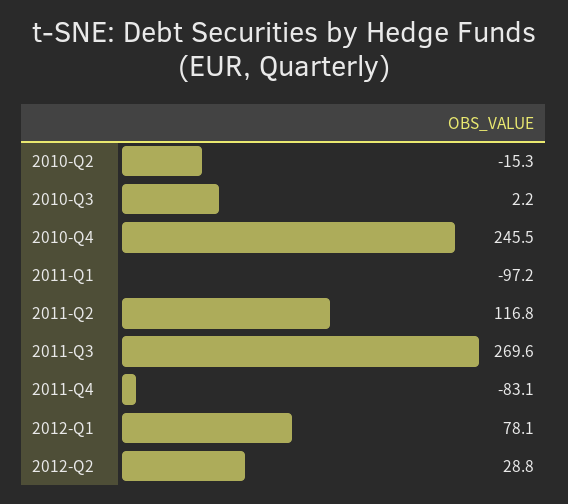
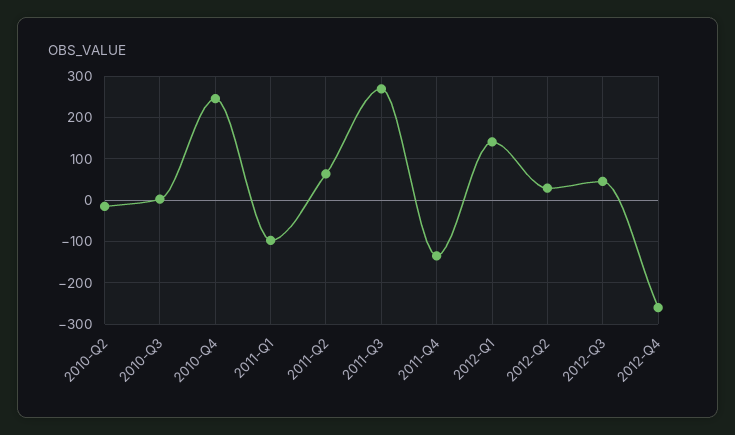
2011-Q2: 116.8 -> 60
2011-Q4: -83.1 -> -140
2012-Q1: 78.1 -> 140
2012-Q3: none -> 40
2012-Q4: none -> -260

